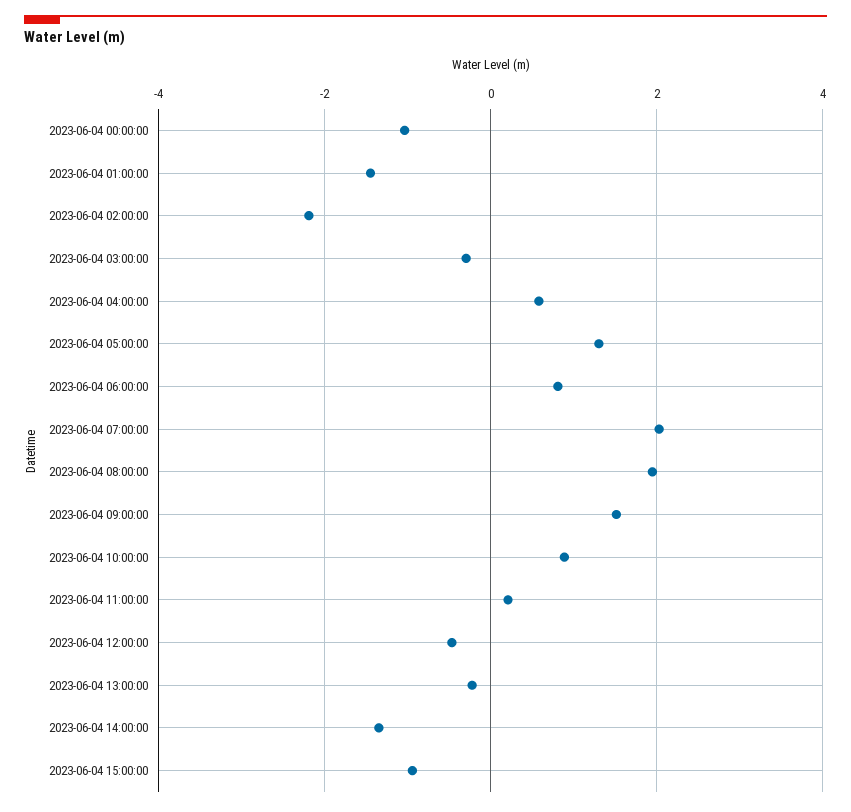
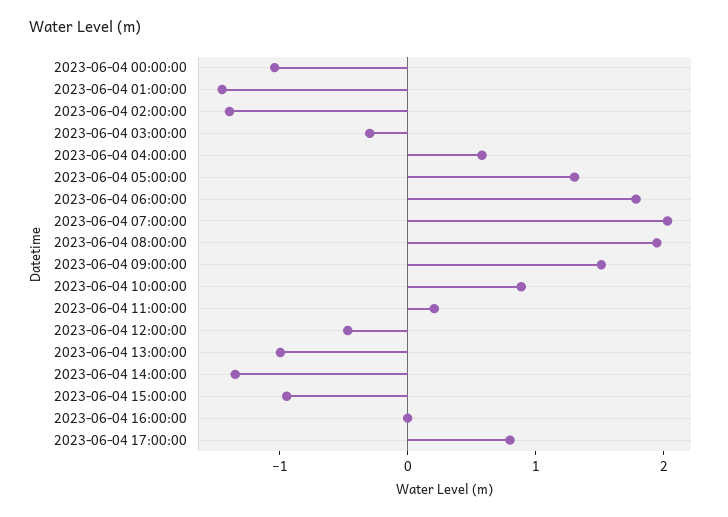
2023-06-04 02:00:00: -2.2 -> -1.4
2023-06-04 06:00:00: 0.8 -> 1.8
2023-06-04 13:00:00: -0.2 -> -1
2023-06-04 16:00:00: none -> 0
2023-06-04 17:00:00: none -> 0.8

